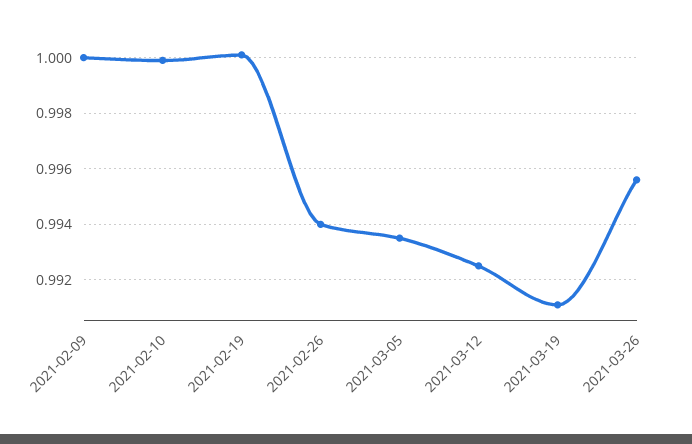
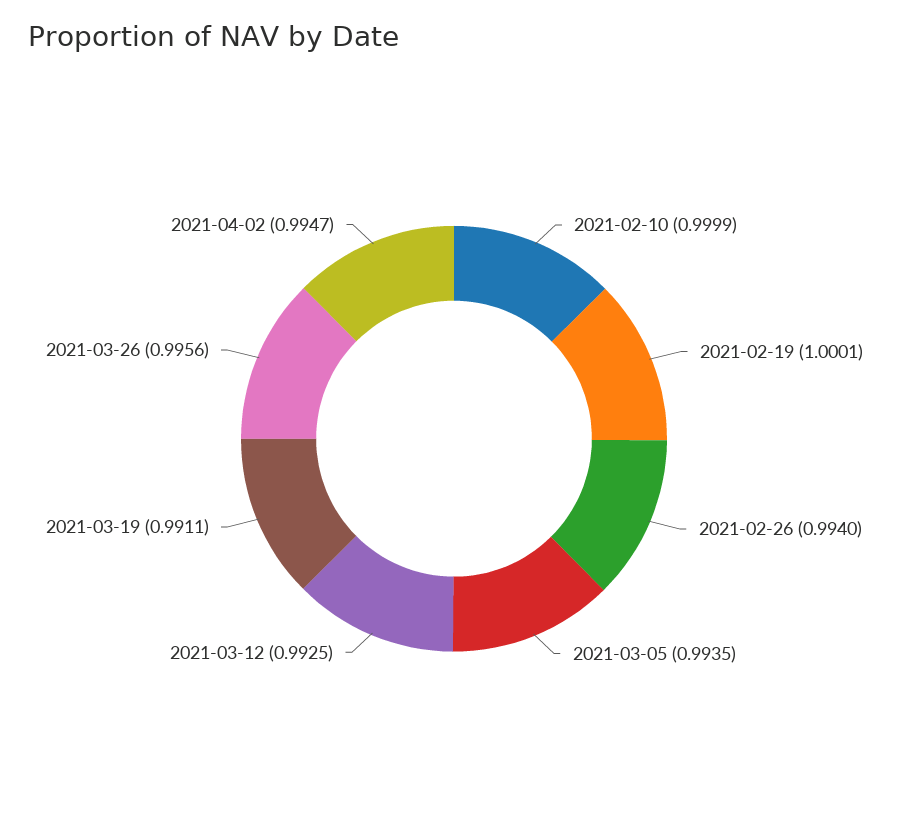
2021-02-09: 1 -> none
2021-04-02: none -> 0.9947

